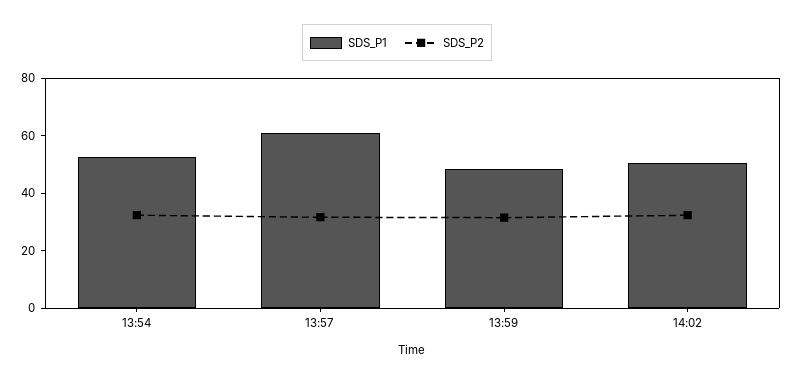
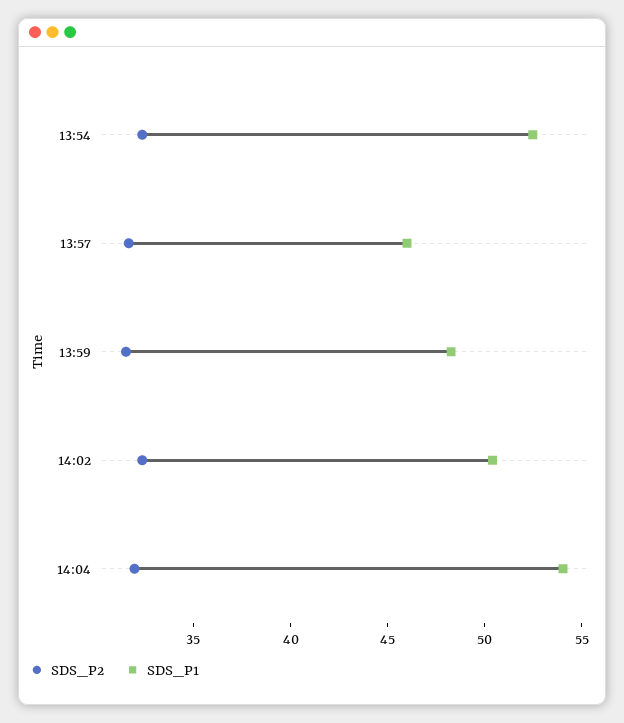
SDS_P1, 13:57: 60 -> 46
SDS_P2, 14:04: none -> 32
SDS_P1, 14:04: none -> 54

